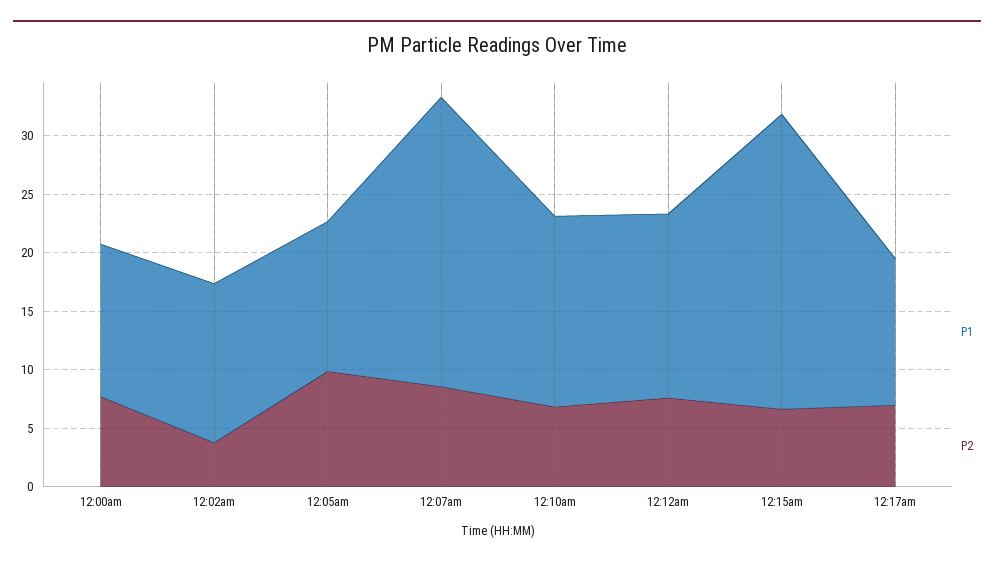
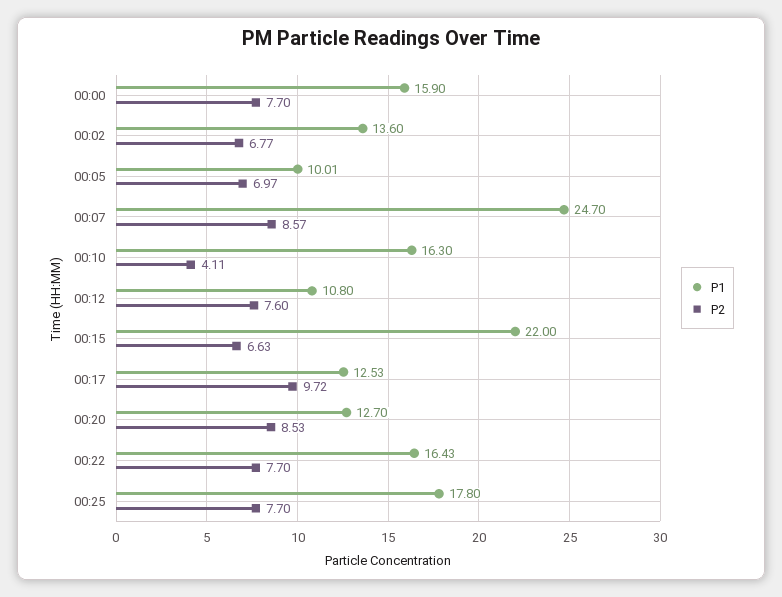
P1, 12:00am: 13 -> 15.9
P2, 12:02am: 4 -> 6.77
P1, 12:05am: 13 -> 10.01
P2, 12:05am: 10 -> 6.97
P2, 12:10am: 7 -> 4.11
P1, 12:12am: 16 -> 10.8
P1, 12:15am: 25 -> 22
P2, 12:17am: 7 -> 9.72
P1, 00:20: none -> 12.7
P2, 00:20: none -> 8.53
P1, 00:22: none -> 16.43
P2, 00:22: none -> 7.7
P1, 00:25: none -> 17.8
P2, 00:25: none -> 7.7

